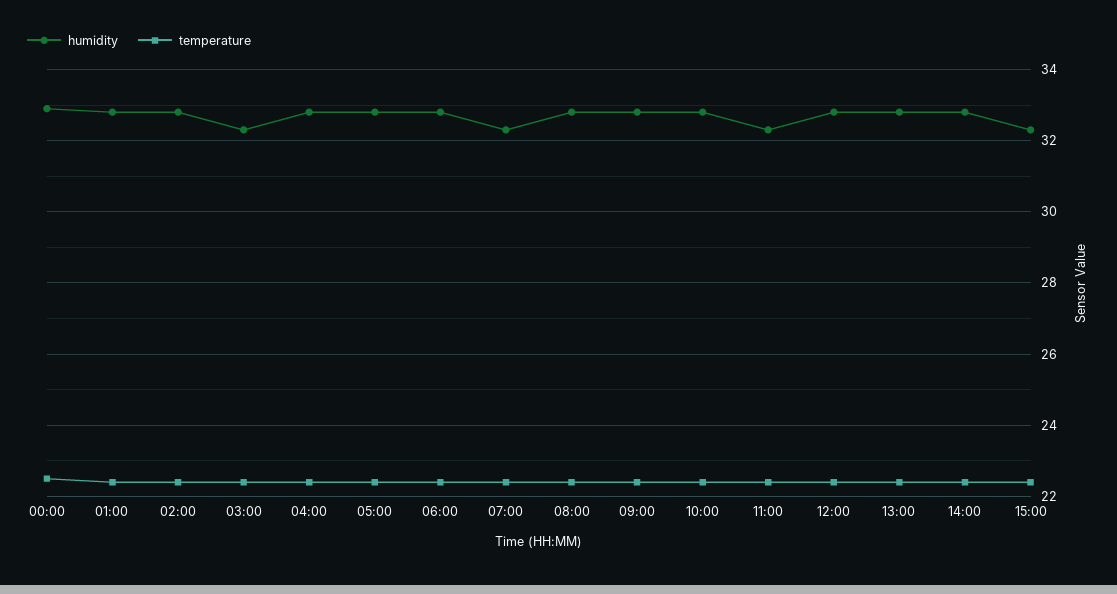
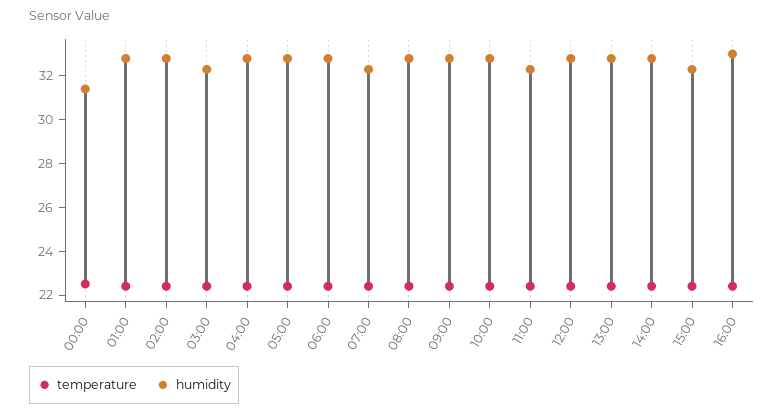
humidity, 00:00: 33 -> 31.5
temperature, 16:00: none -> 22.5
humidity, 16:00: none -> 33

